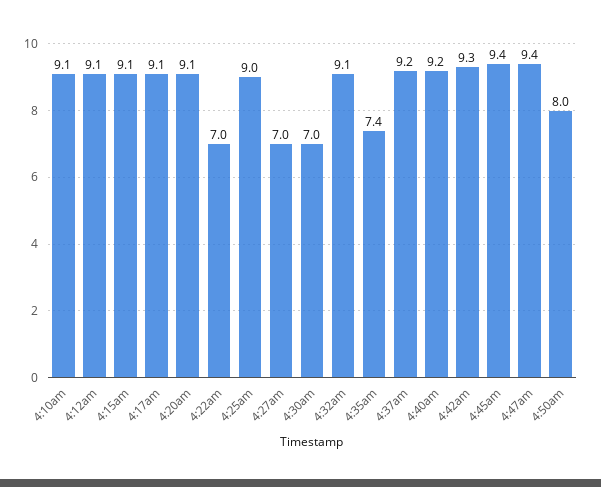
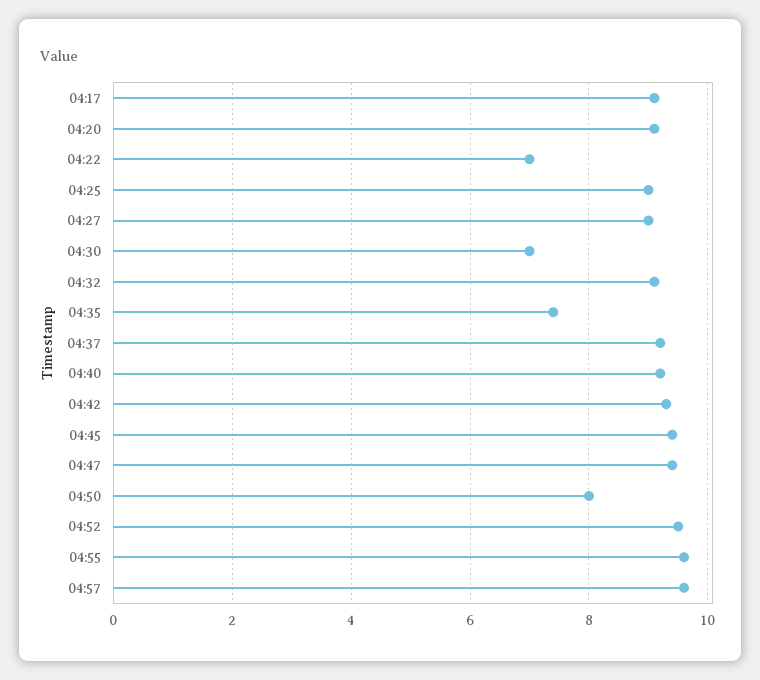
4:10am: 9.1 -> none
4:12am: 9.1 -> none
4:15am: 9.1 -> none
4:27am: 7 -> 9
04:52: none -> 9.5
04:55: none -> 9.5
04:57: none -> 9.5

